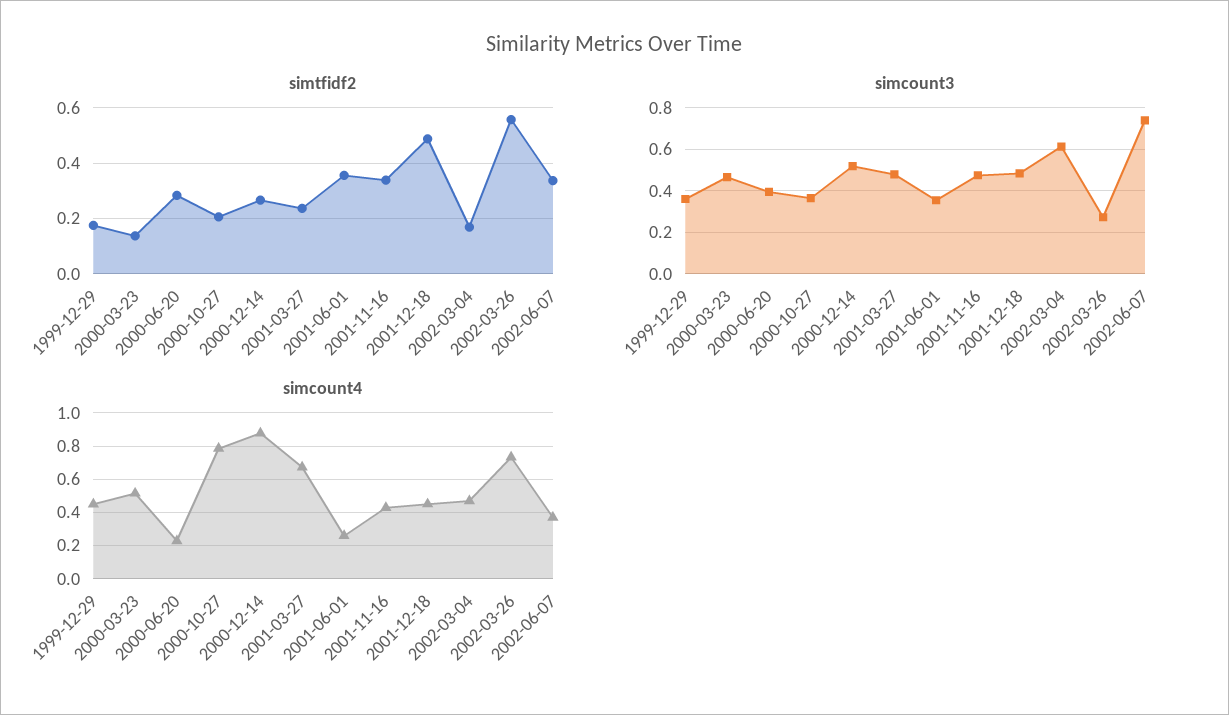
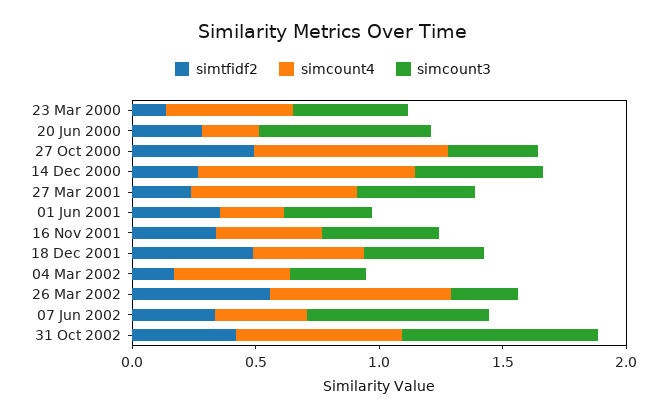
simtfidf2, 1999-12-29: 0.175 -> none
simtfidf2, 2000-10-27: 0.2 -> 0.5
simcount3, 1999-12-29: 0.35 -> none
simcount3, 2000-06-20: 0.4 -> 0.7
simcount3, 2002-03-04: 0.6 -> 0.3
simcount4, 1999-12-29: 0.45 -> none
simtfidf2, 31 Oct 2002: none -> 0.4
simcount4, 31 Oct 2002: none -> 0.7
simcount3, 31 Oct 2002: none -> 0.8

